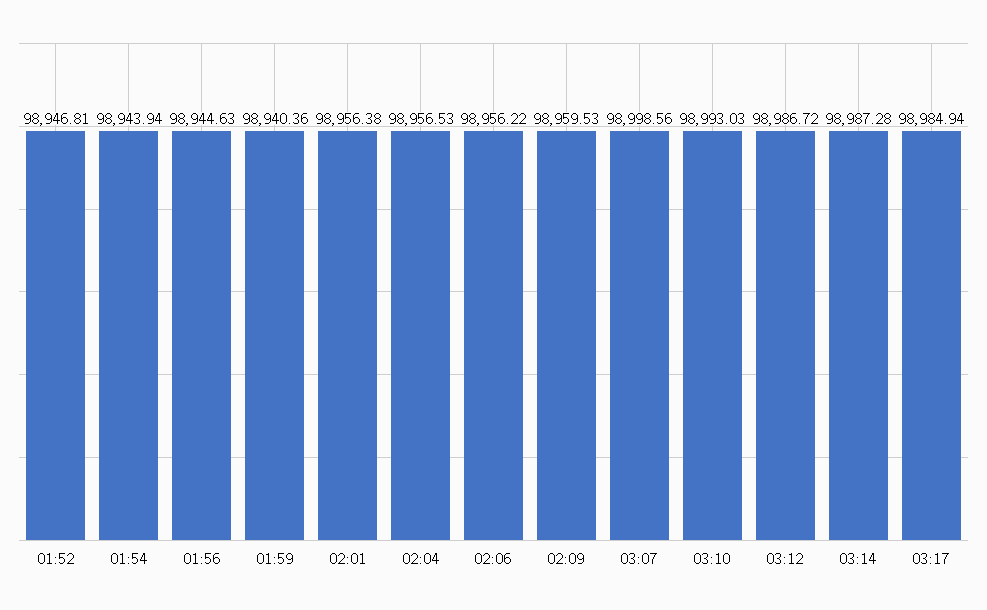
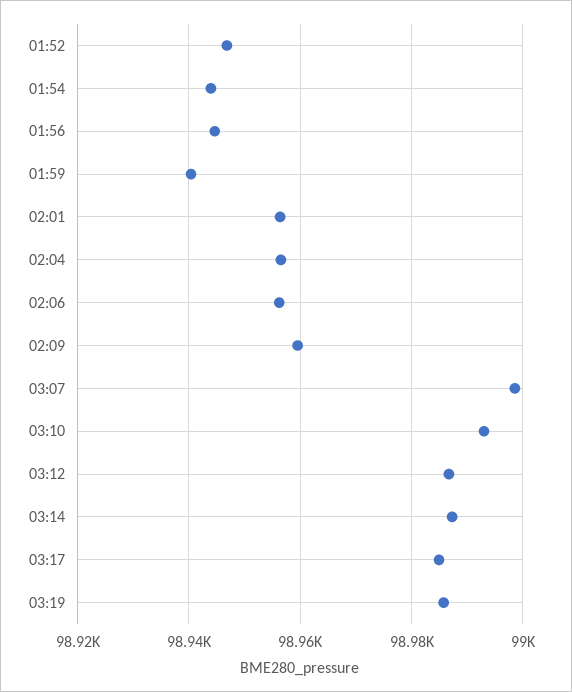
03:19: none -> 98986

